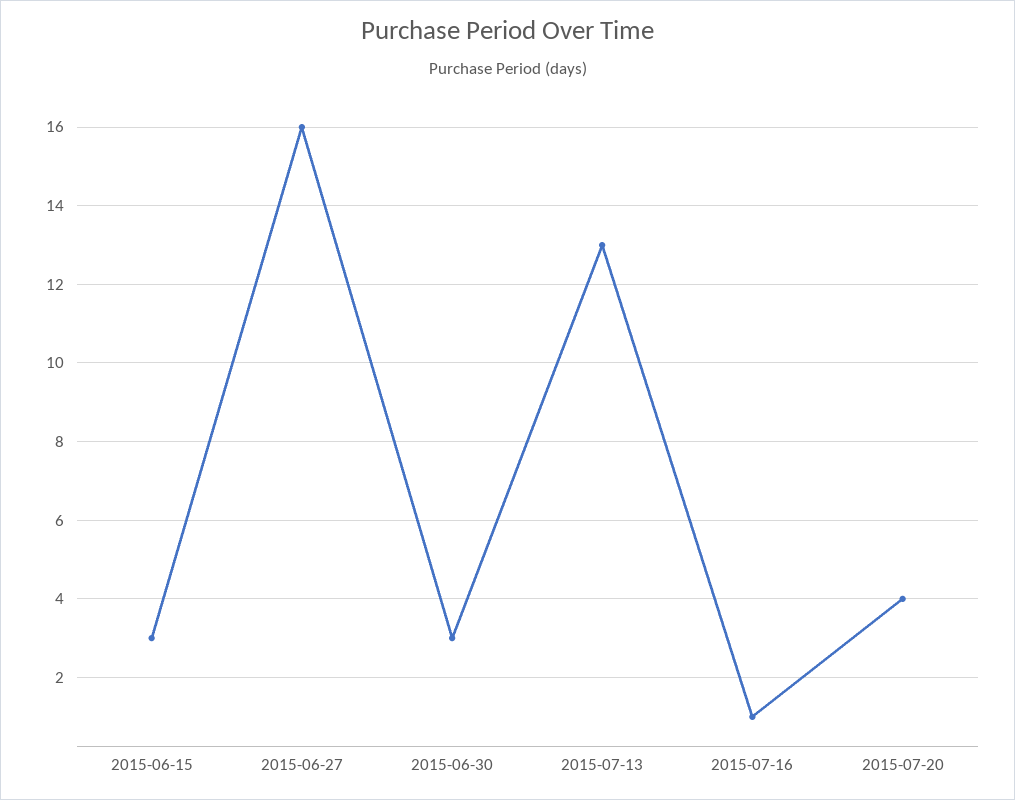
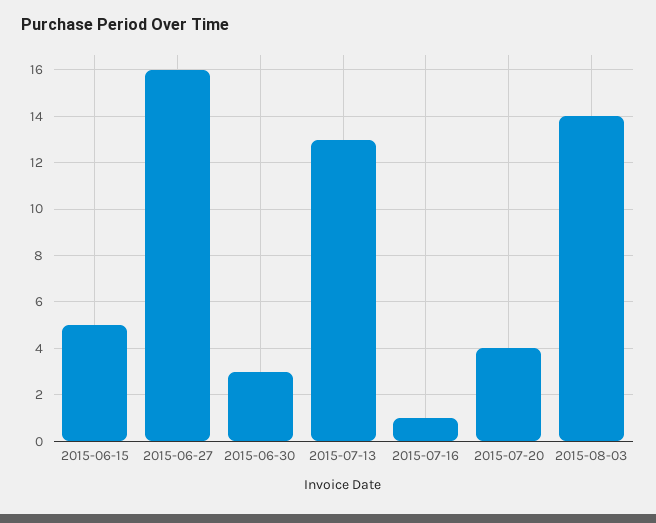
2015-06-15: 3 -> 5
2015-08-03: none -> 14

